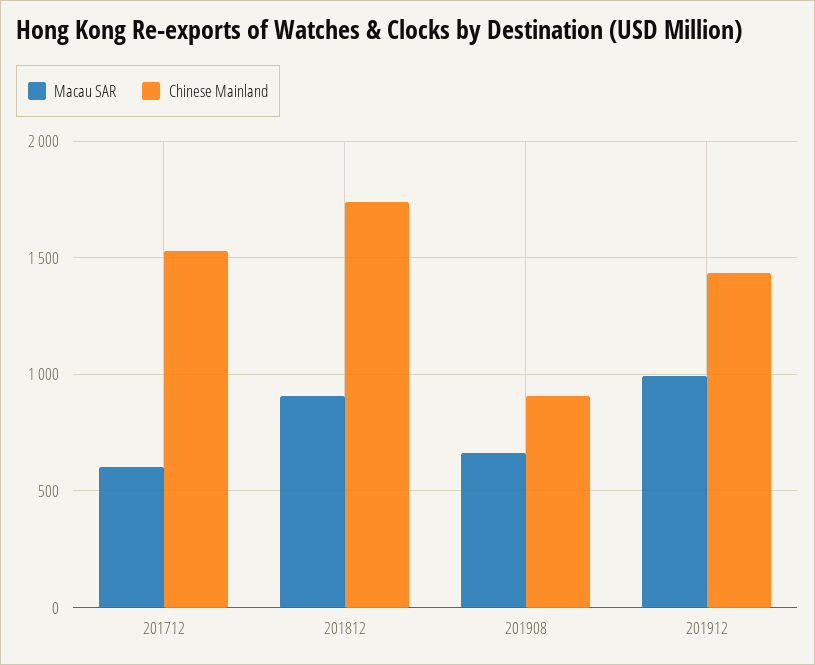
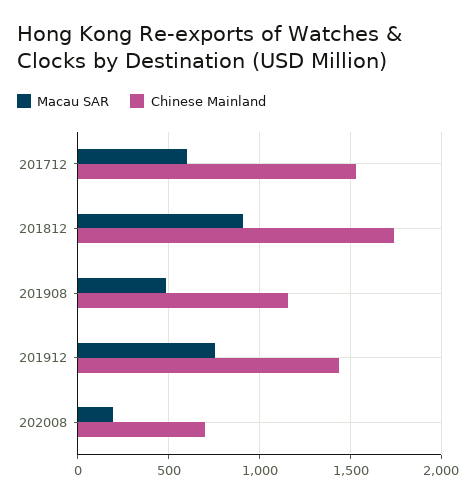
Macau SAR, 201908: 650 -> 500
Chinese Mainland, 201908: 900 -> 1150
Macau SAR, 201912: 1000 -> 750
Macau SAR, 202008: none -> 200
Chinese Mainland, 202008: none -> 700

